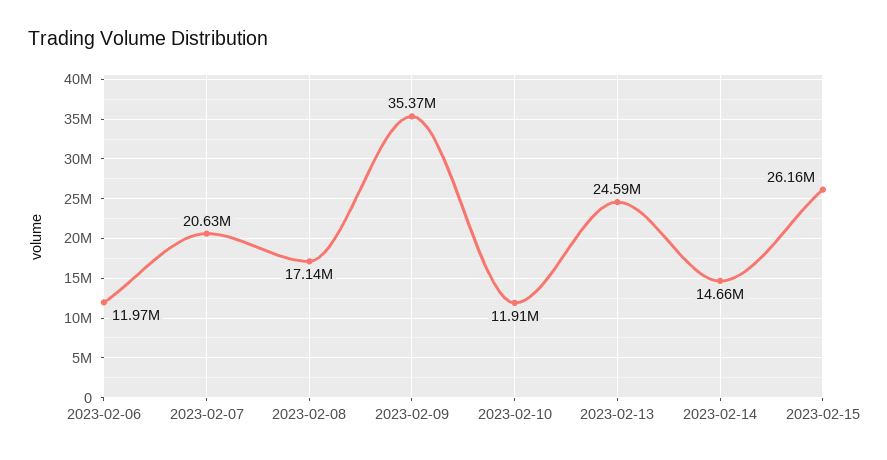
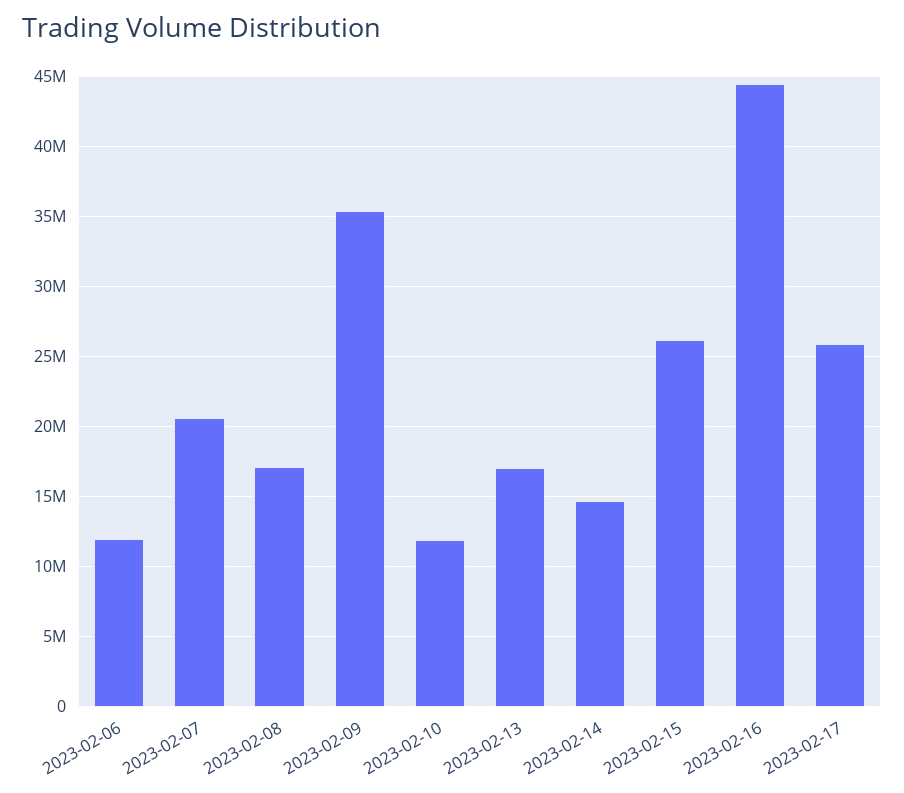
2023-02-13: 24590000 -> 17000000
2023-02-16: none -> 44500000
2023-02-17: none -> 26000000

